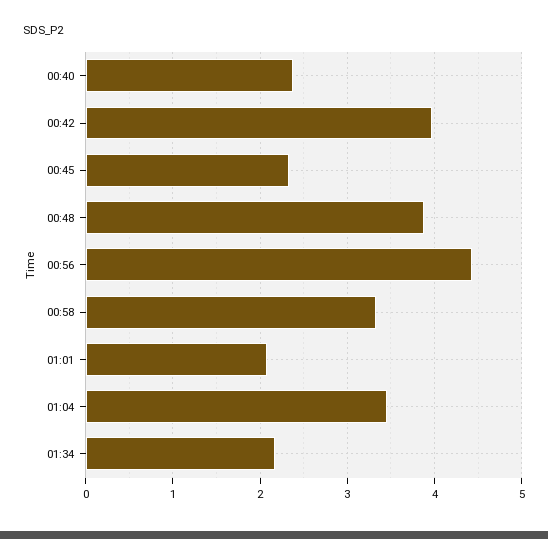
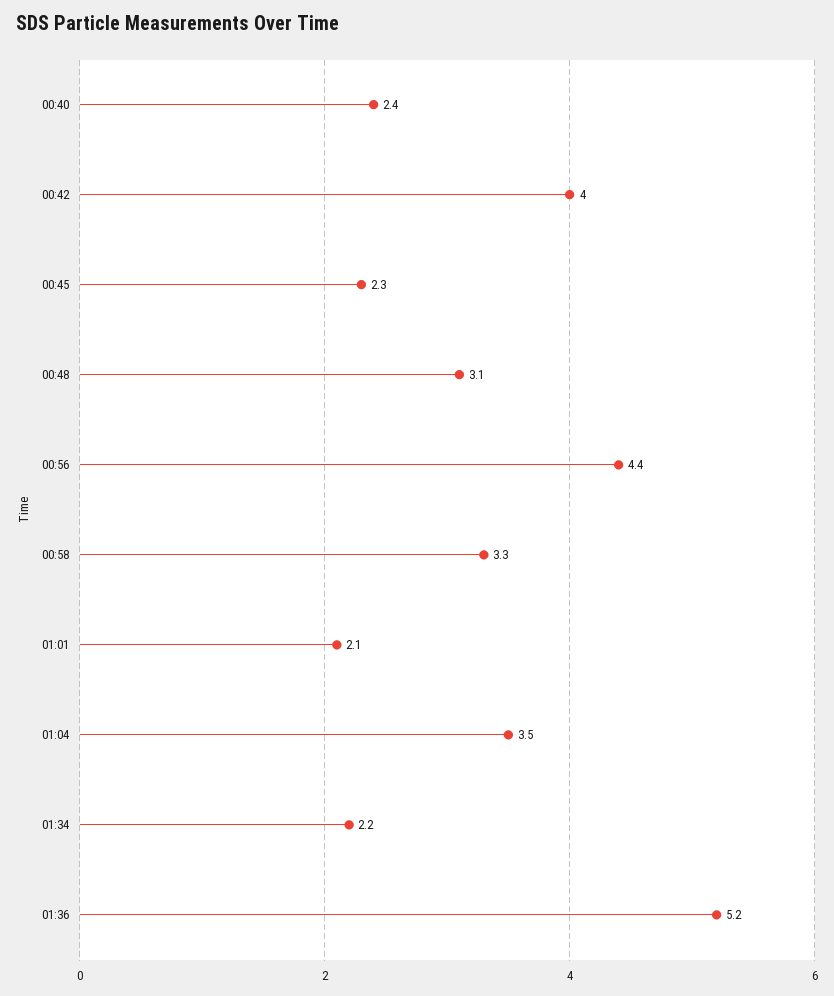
00:48: 3.9 -> 3.1
01:36: none -> 5.2

